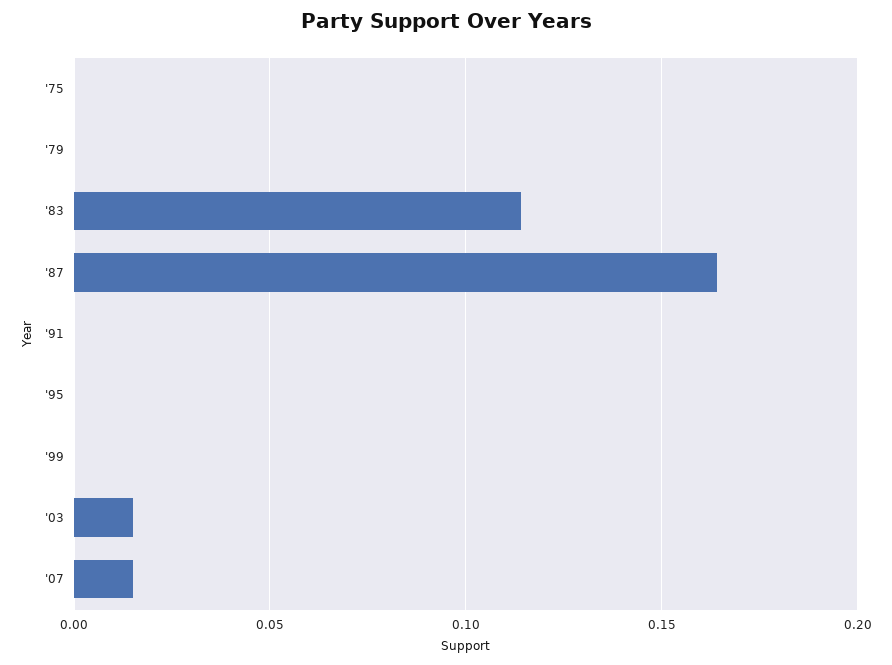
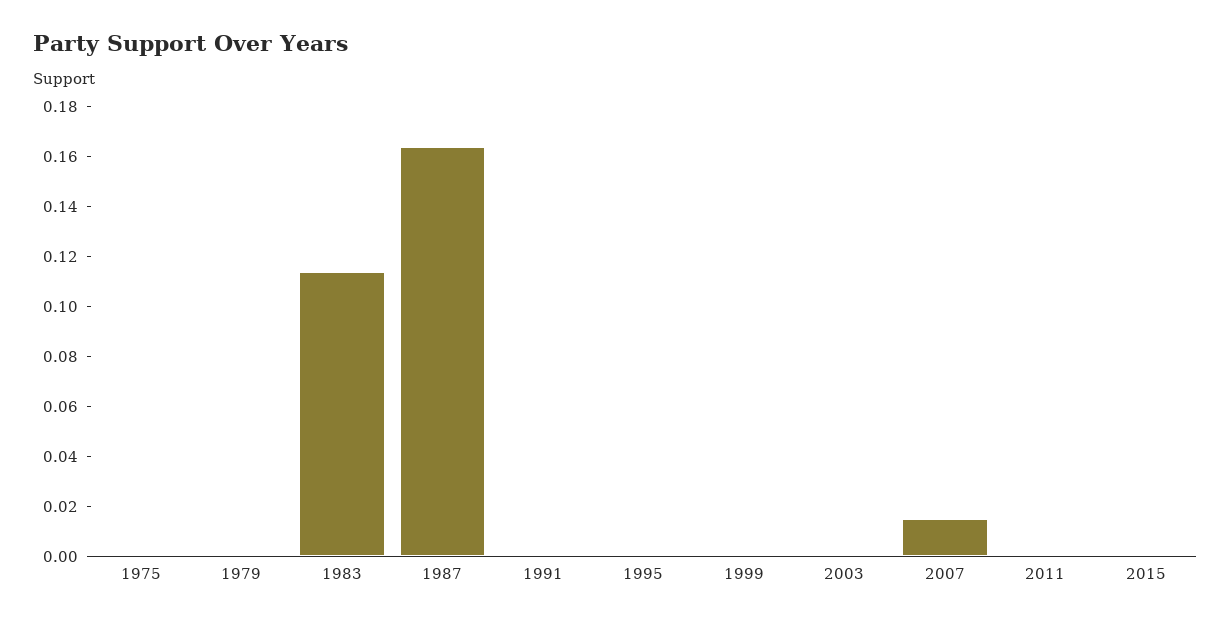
'03: 0.015 -> 0
2011: none -> 0
2015: none -> 0

